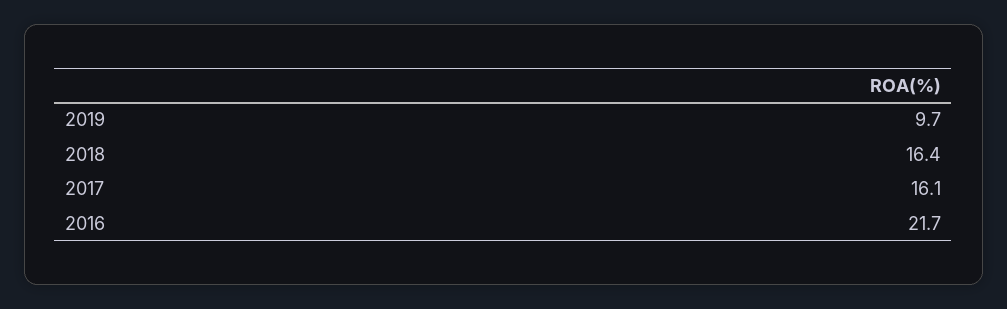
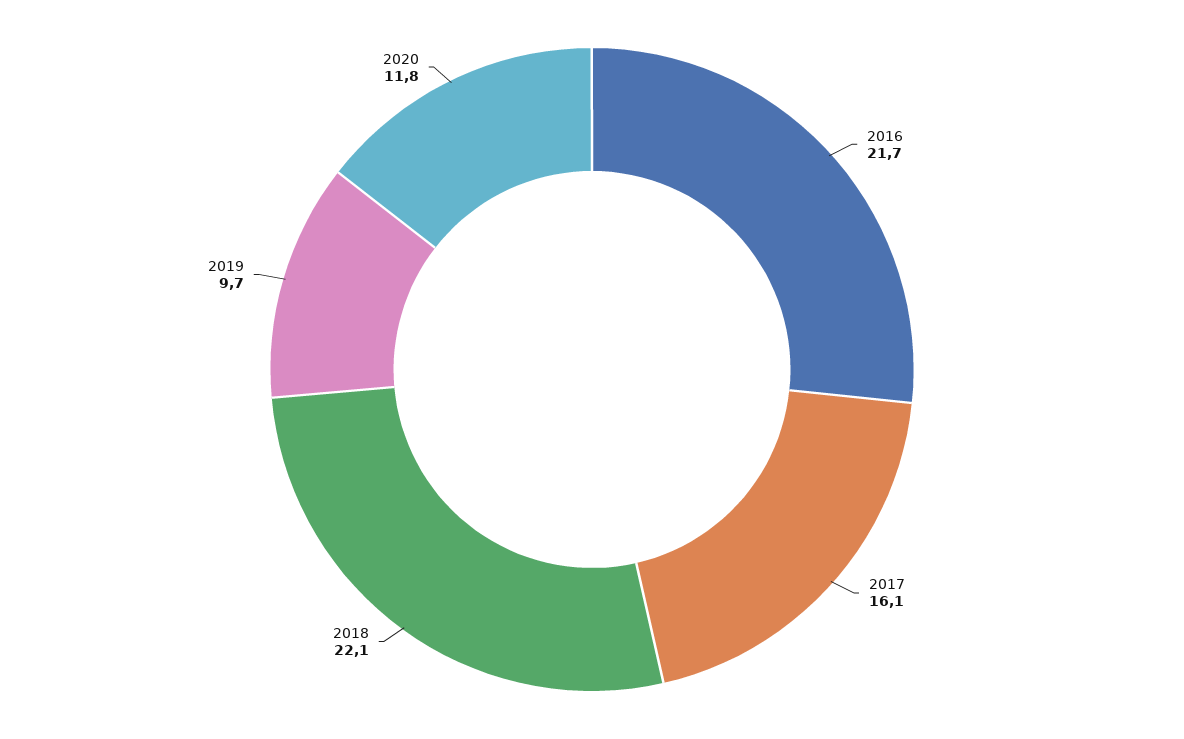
2018: 16.4 -> 22.1
2020: none -> 11.8

